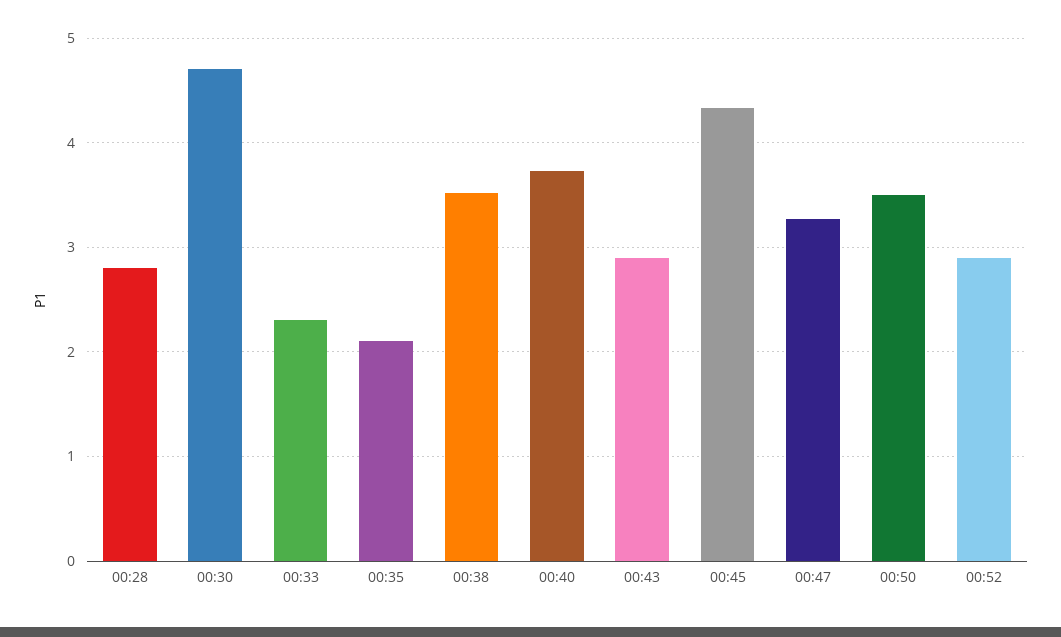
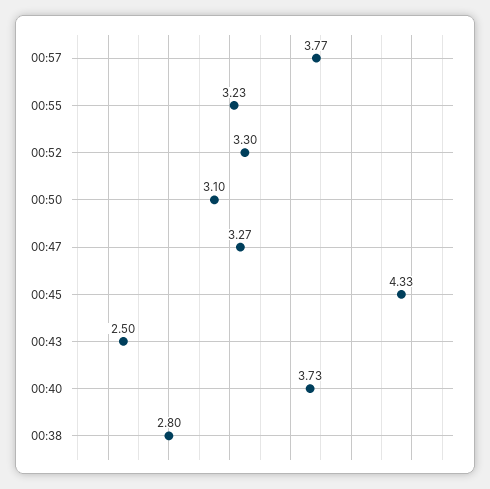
00:28: 2.8 -> none
00:30: 4.7 -> none
00:33: 2.3 -> none
00:35: 2.1 -> none
00:38: 3.5 -> 2.8
00:43: 2.9 -> 2.5
00:50: 3.5 -> 3.1
00:52: 2.9 -> 3.3
00:57: none -> 3.77
00:55: none -> 3.23

